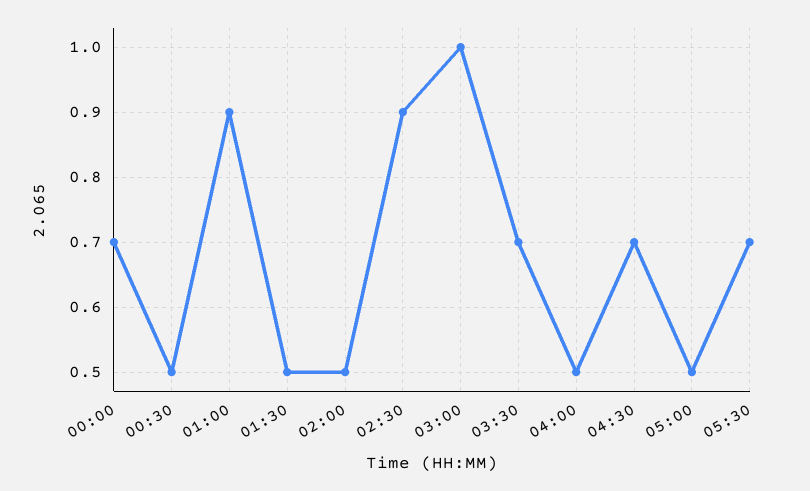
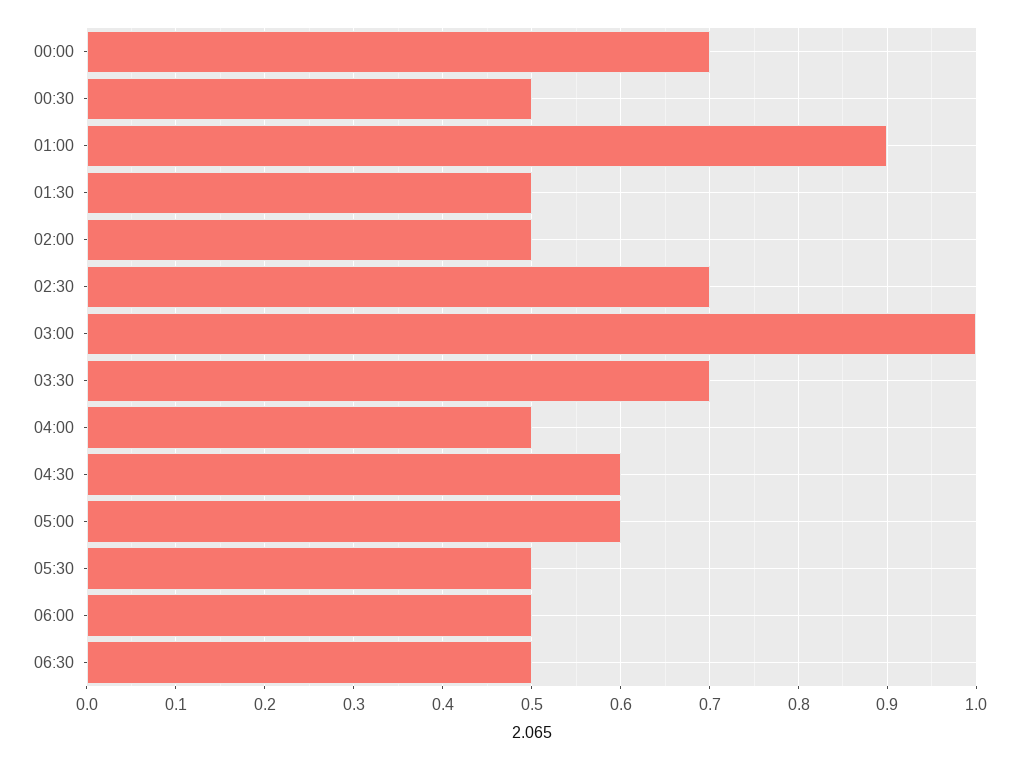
02:30: 0.9 -> 0.7
04:30: 0.7 -> 0.6
05:00: 0.5 -> 0.6
05:30: 0.7 -> 0.5
06:00: none -> 0.5
06:30: none -> 0.5

